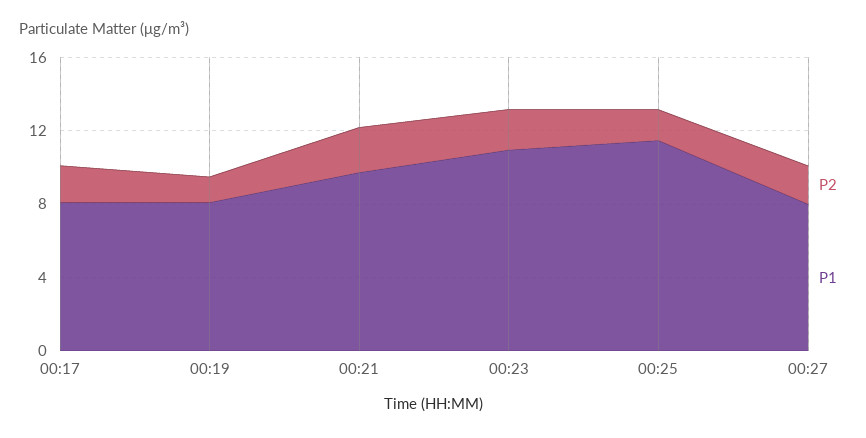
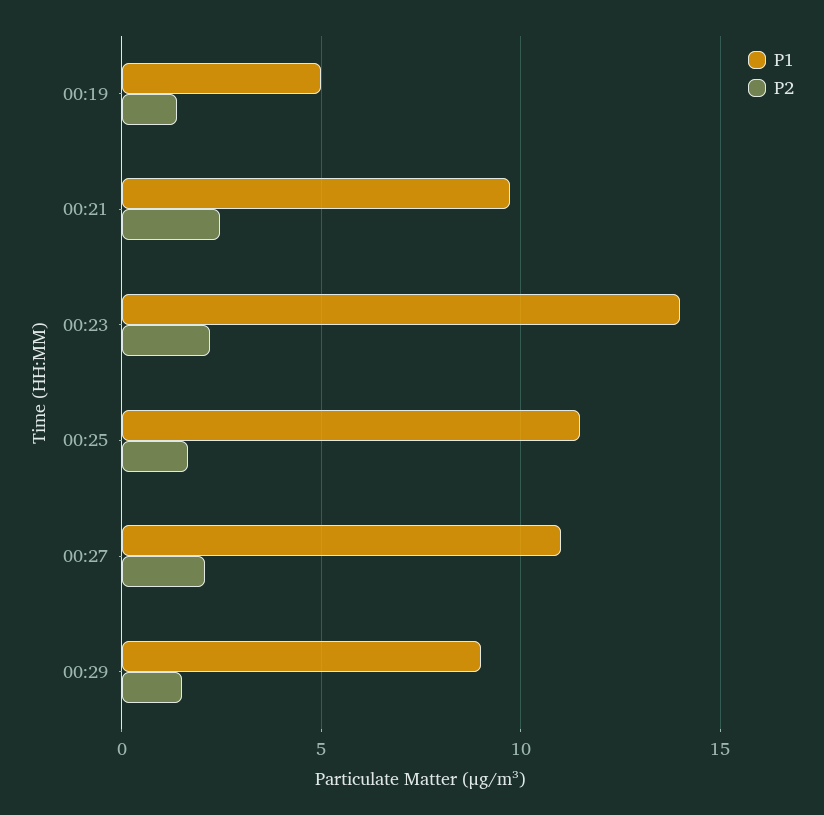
P2, 00:17: 2 -> none
P1, 00:17: 8 -> none
P1, 00:19: 8 -> 5
P1, 00:23: 11 -> 14
P1, 00:27: 8 -> 11
P1, 00:29: none -> 9
P2, 00:29: none -> 1.5

